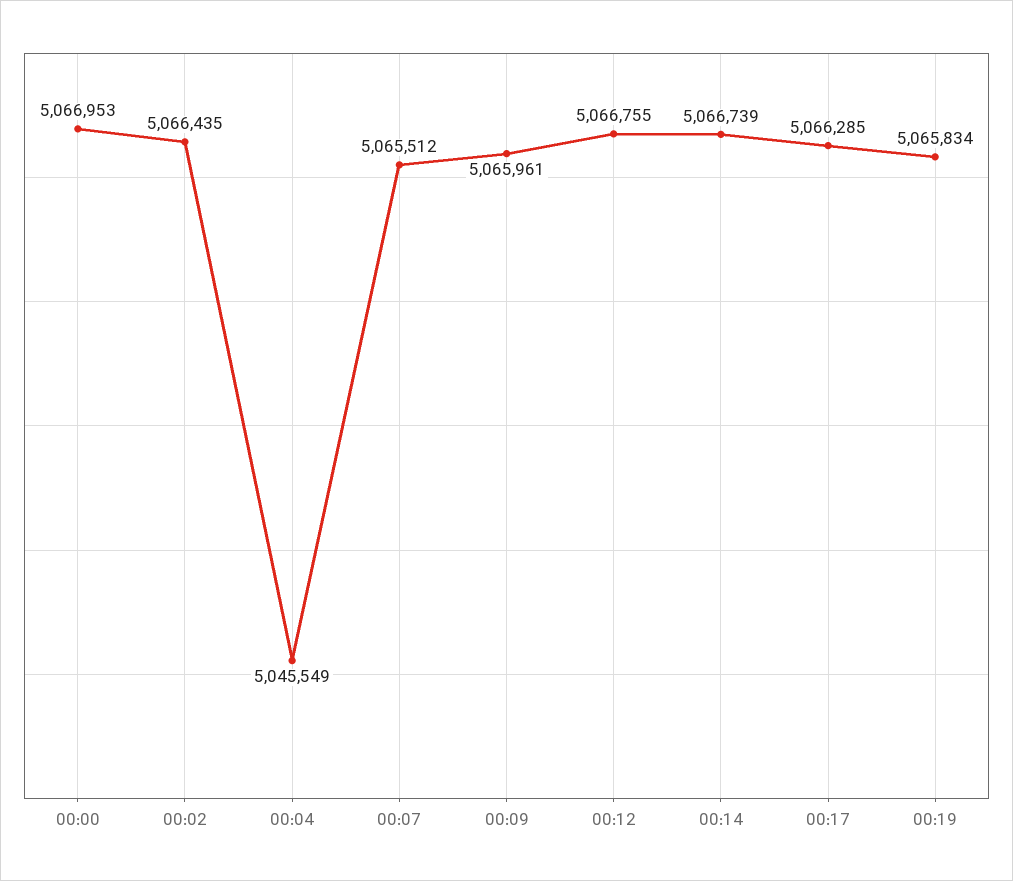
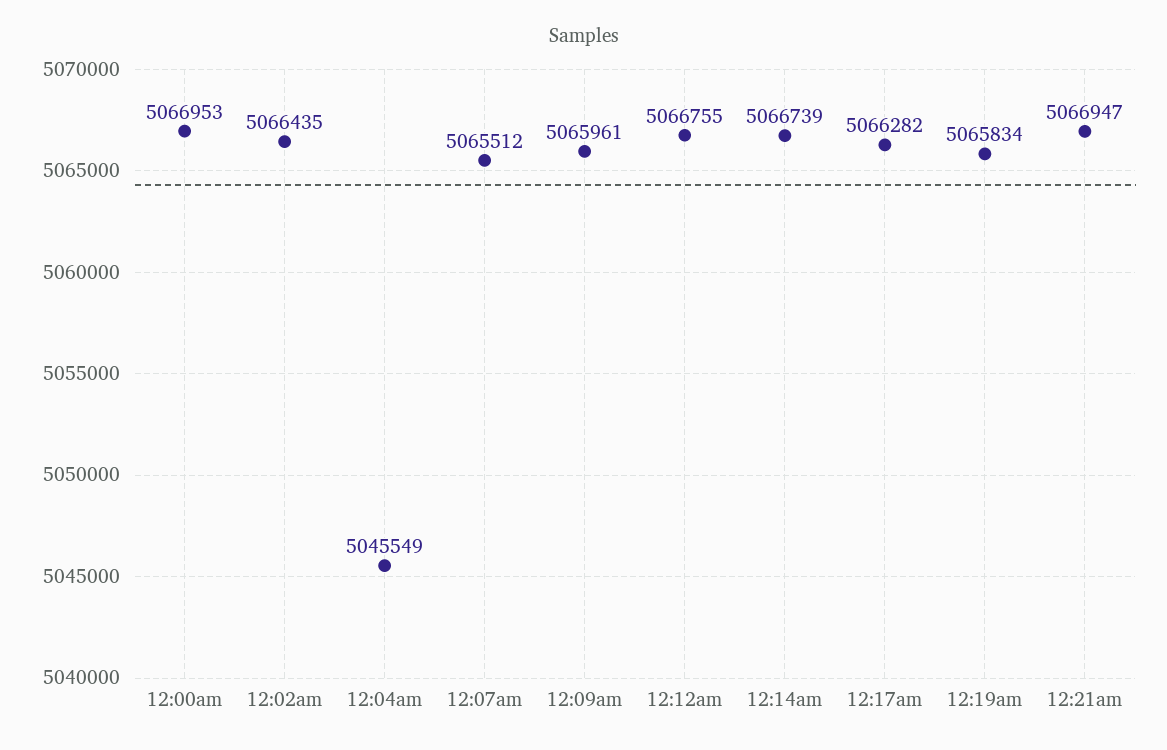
00:17: 5066285 -> 5066282
12:21am: none -> 5066947

